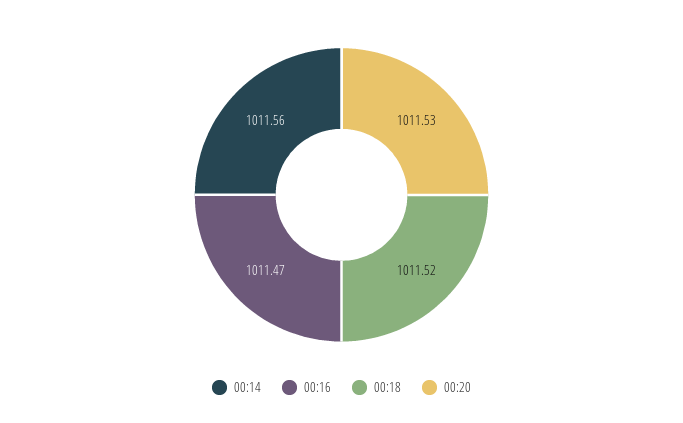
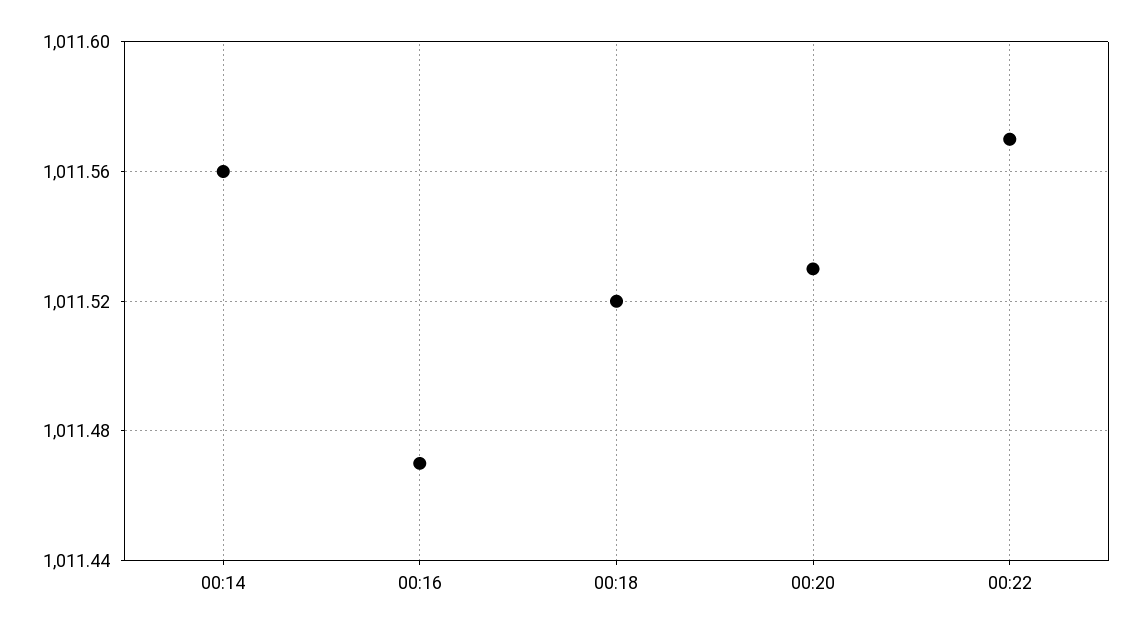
00:22: none -> 1011.57

